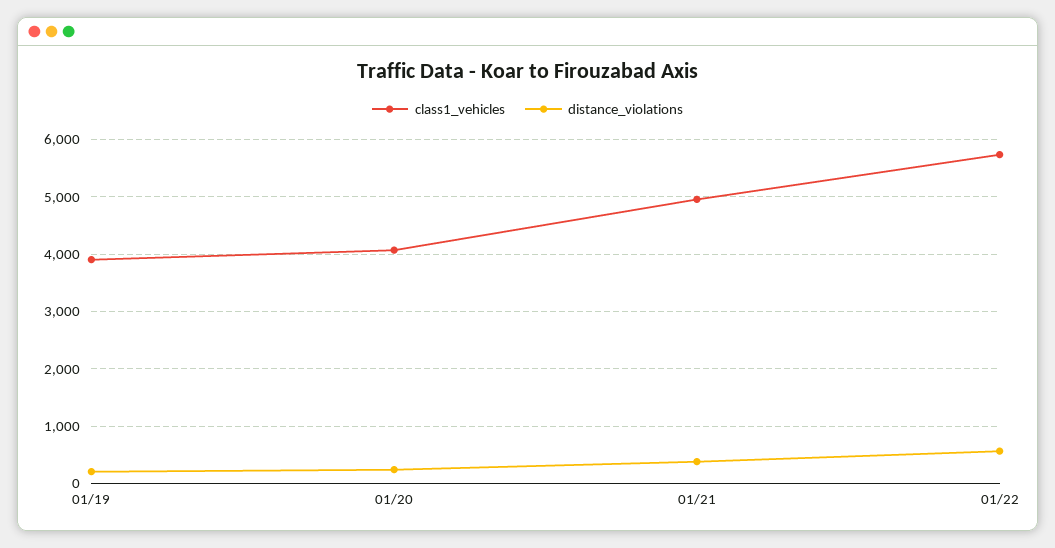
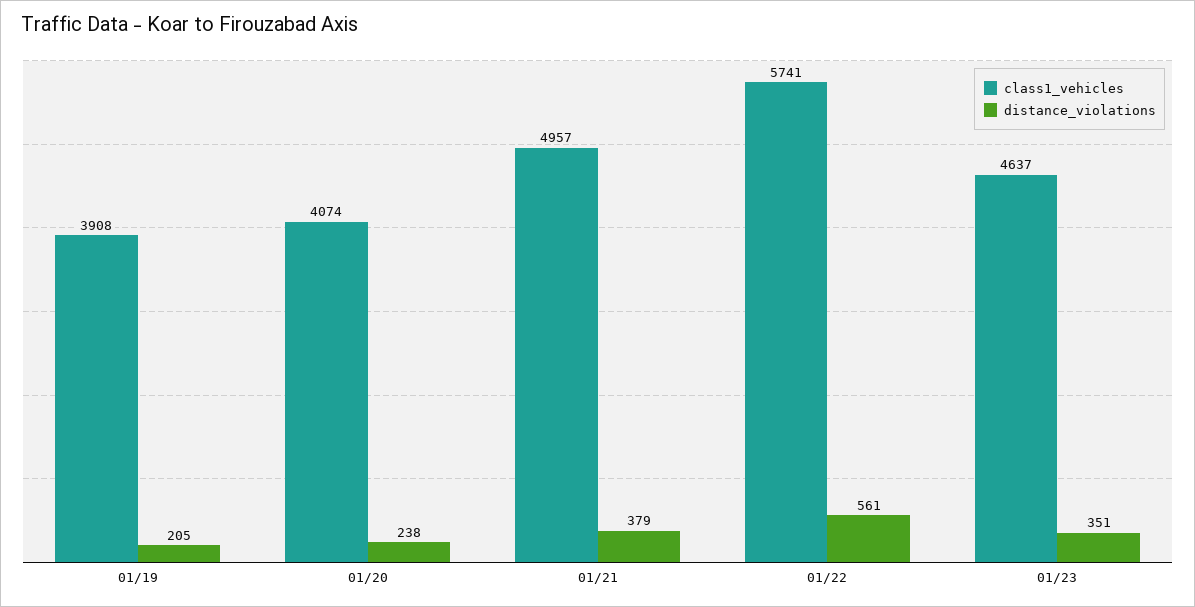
class1_vehicles, 01/23: none -> 4637
distance_violations, 01/23: none -> 351

